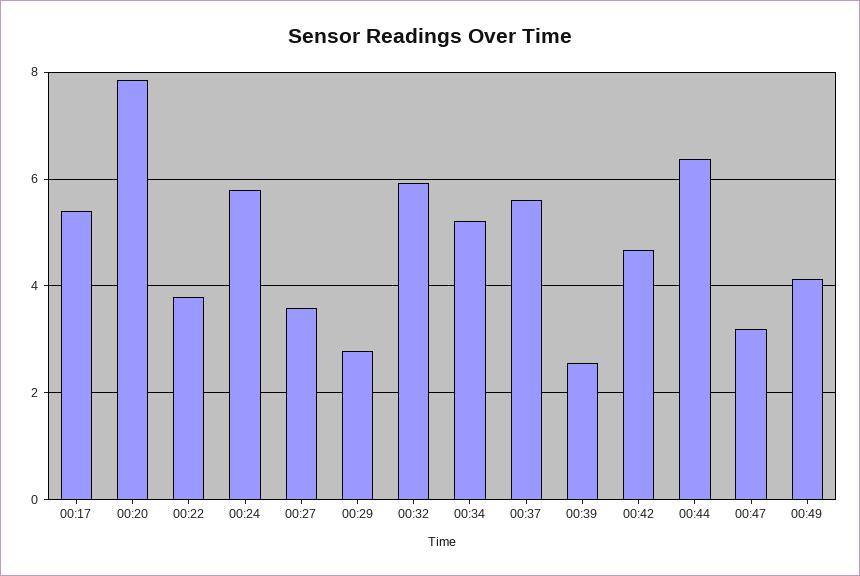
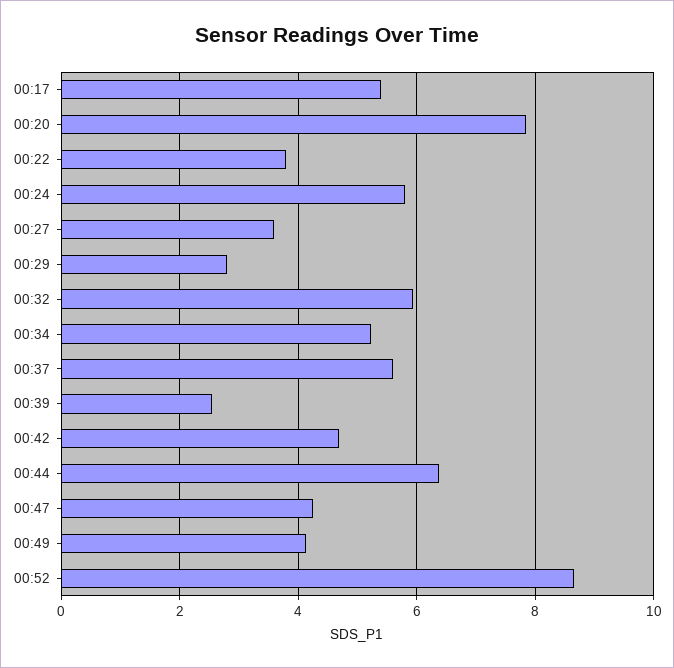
00:47: 3.2 -> 4.2
00:52: none -> 8.6

